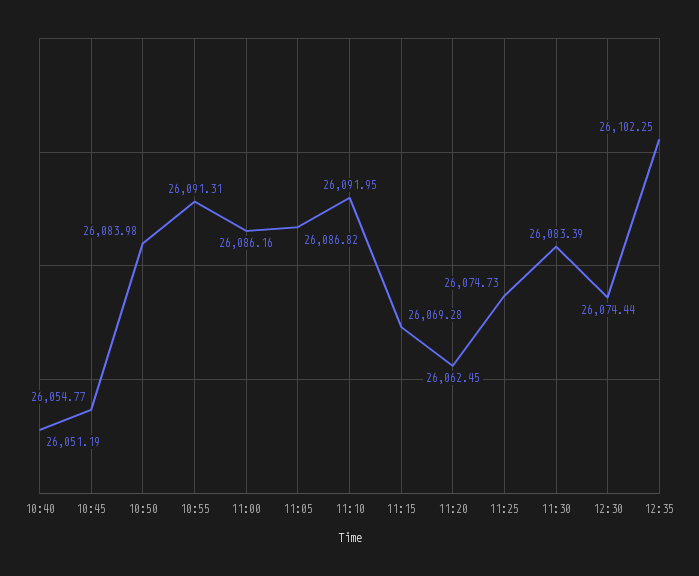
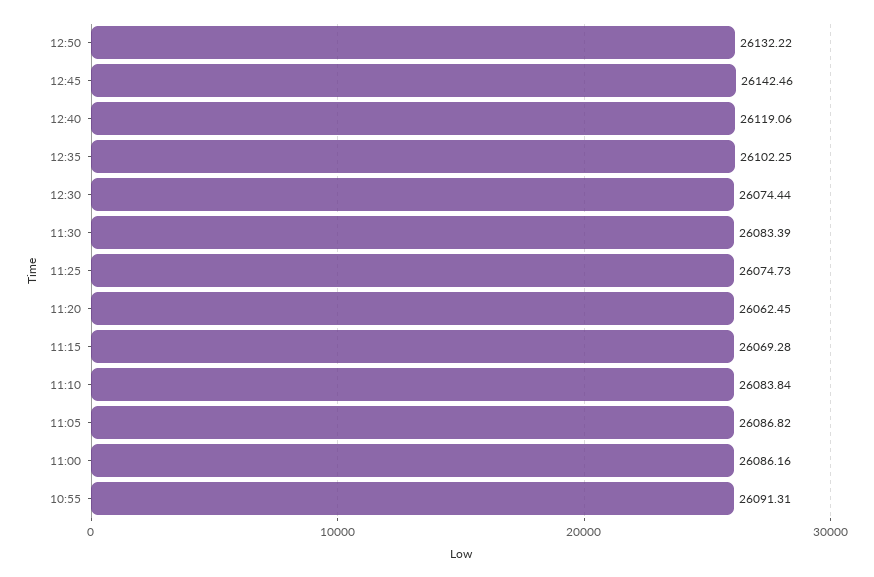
10:40: 26051.19 -> none
10:45: 26054.77 -> none
10:50: 26083.98 -> none
11:10: 26091.95 -> 26083.84
12:50: none -> 26132.22
12:45: none -> 26142.46
12:40: none -> 26119.06

